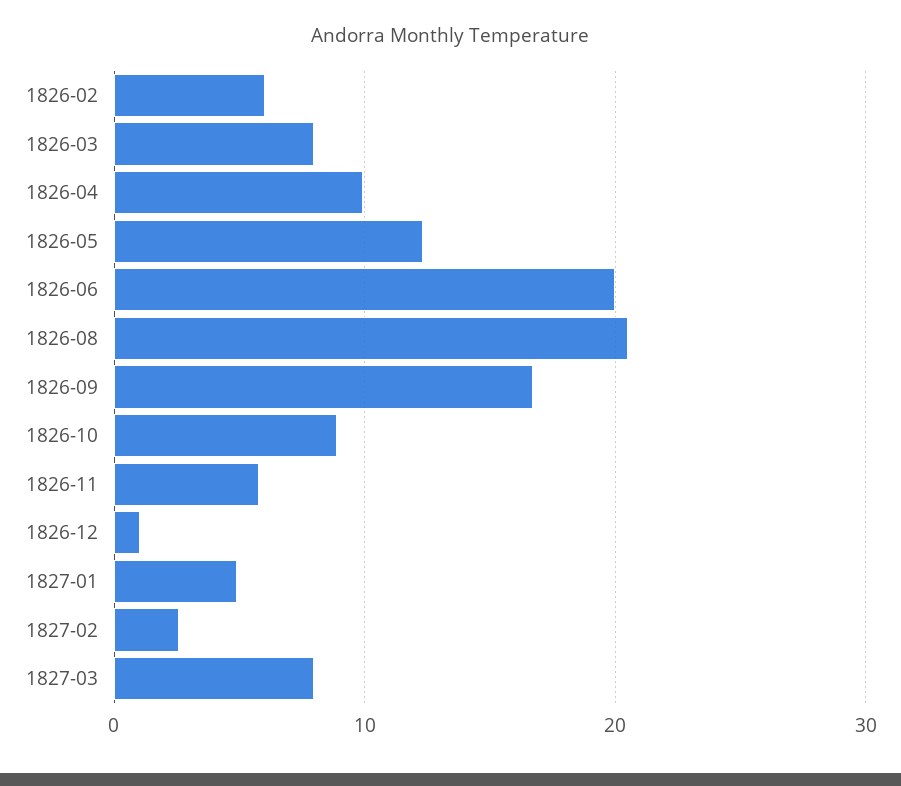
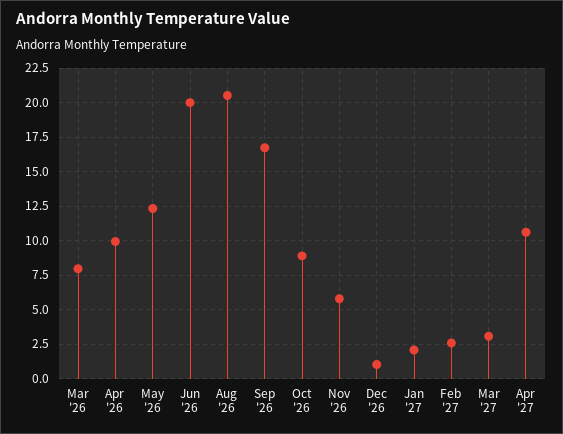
1826-02: 6 -> none
1827-01: 5 -> 2
1827-03: 8 -> 3
Apr '27: none -> 10.5

